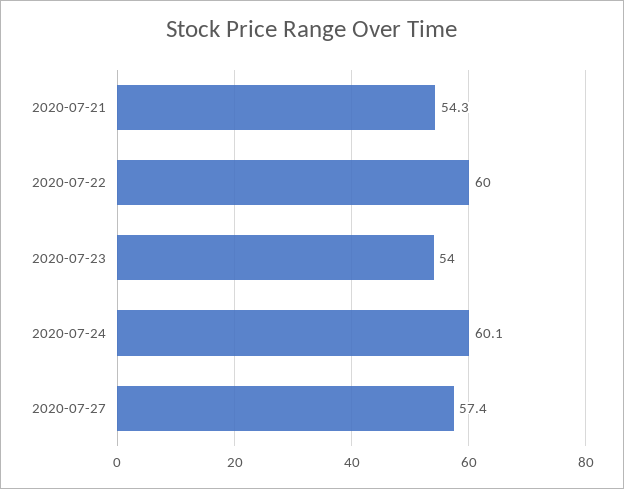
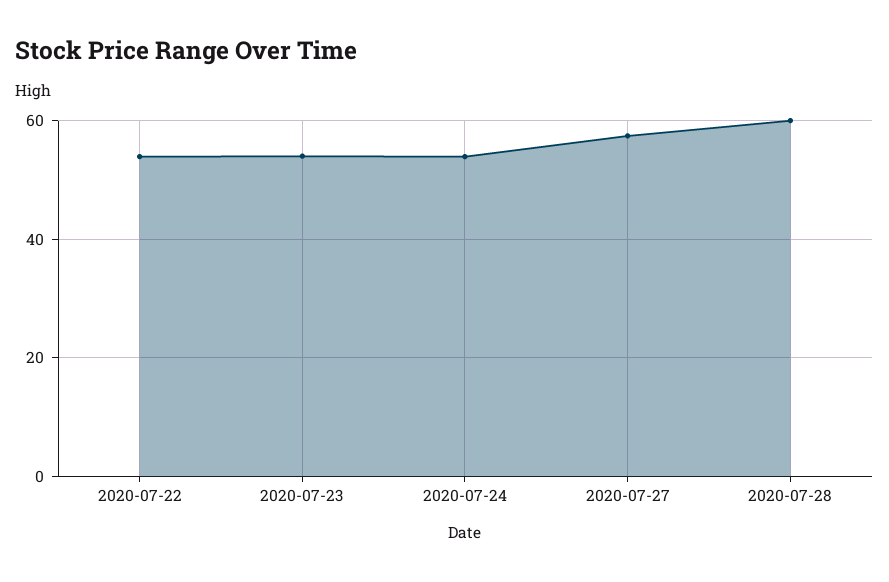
2020-07-21: 54.3 -> none
2020-07-22: 60 -> 54
2020-07-24: 60.1 -> 54
2020-07-28: none -> 60

